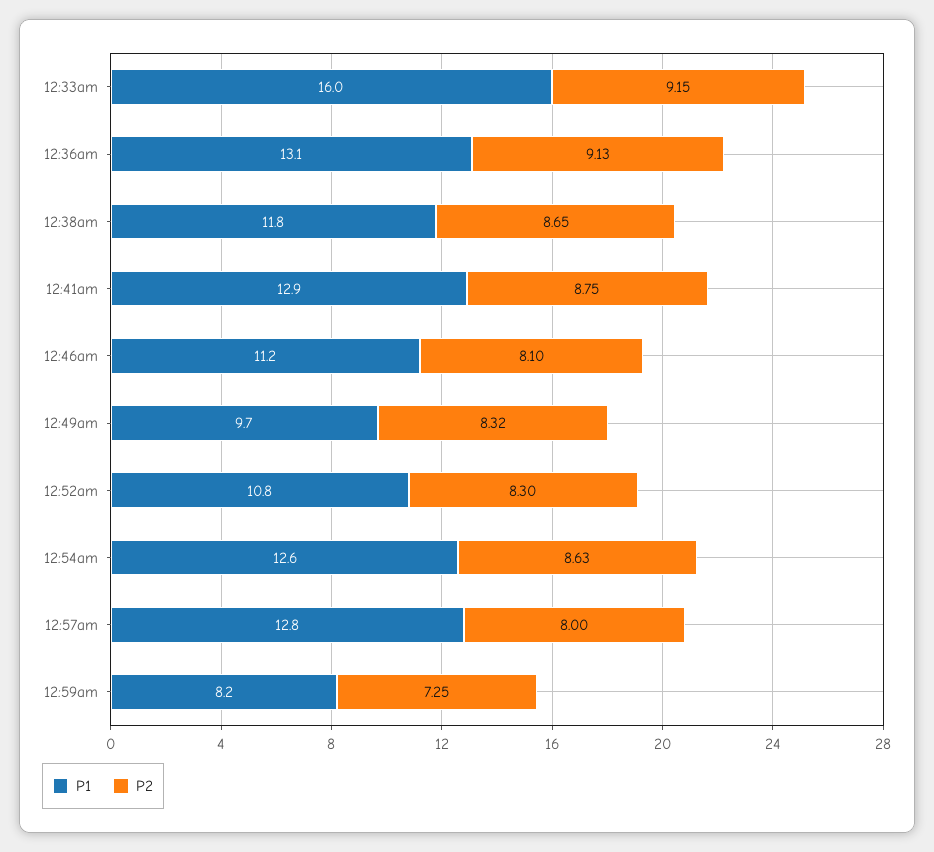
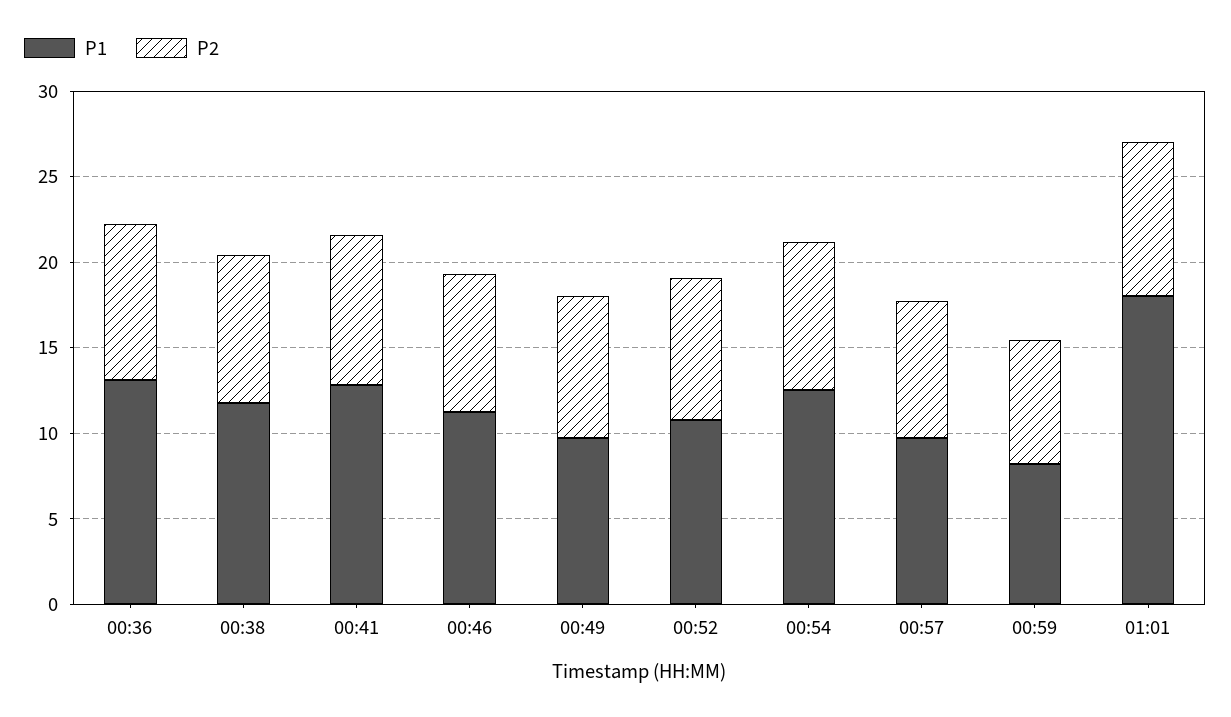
P1, 12:33am: 16 -> none
P2, 12:33am: 9.15 -> none
P1, 12:57am: 12.8 -> 10
P1, 01:01: none -> 18
P2, 01:01: none -> 9

